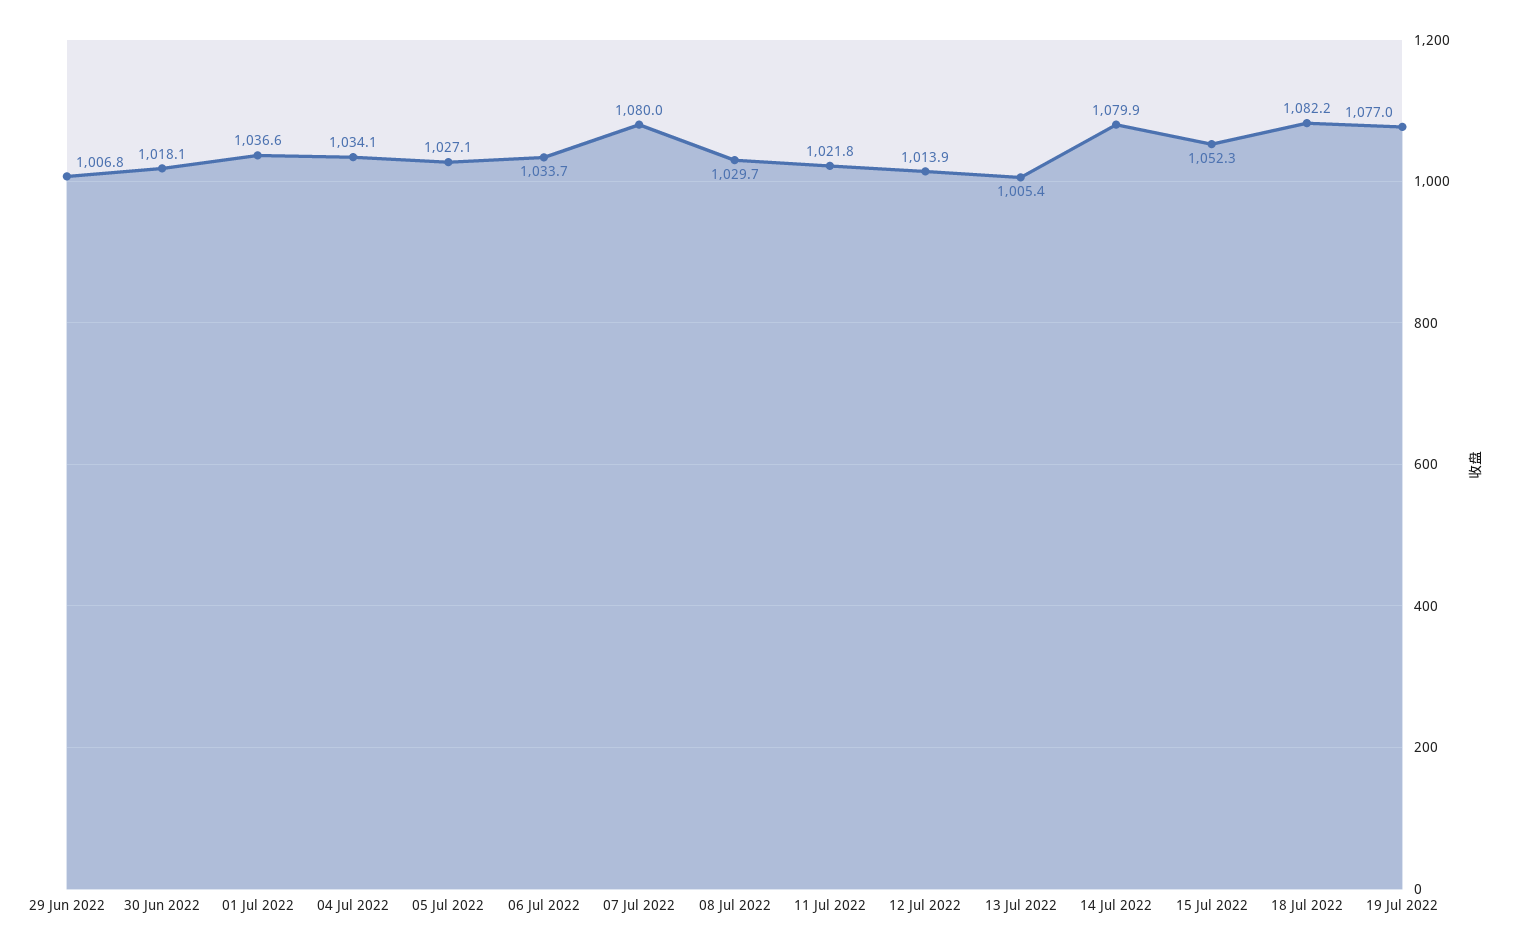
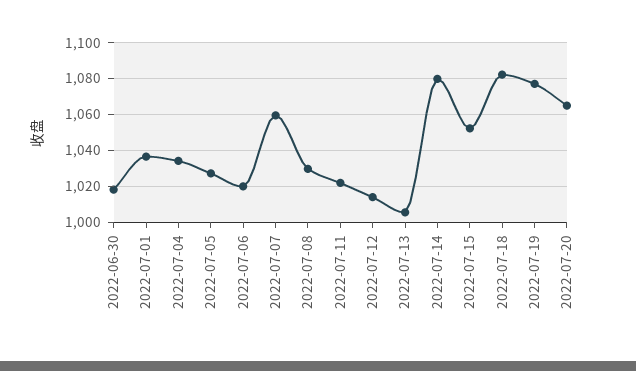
29 Jun 2022: 1006.8 -> none
06 Jul 2022: 1033.7 -> 1020
07 Jul 2022: 1080 -> 1060
2022-07-20: none -> 1065

